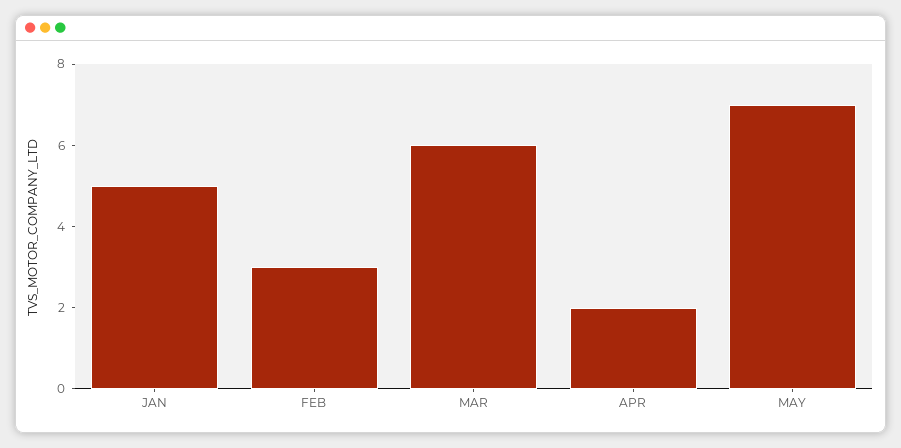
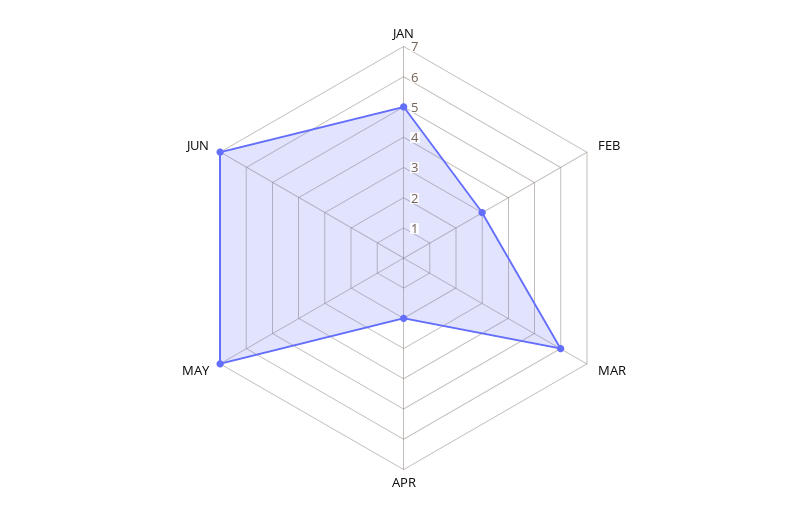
JUN: none -> 7

